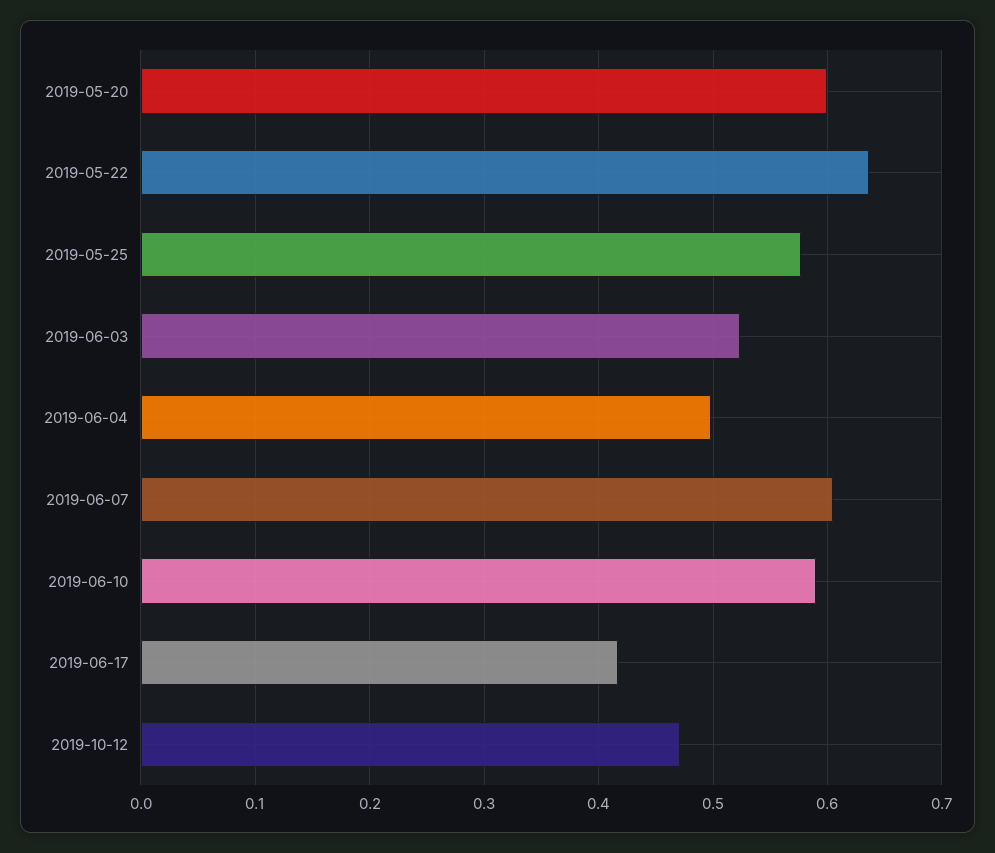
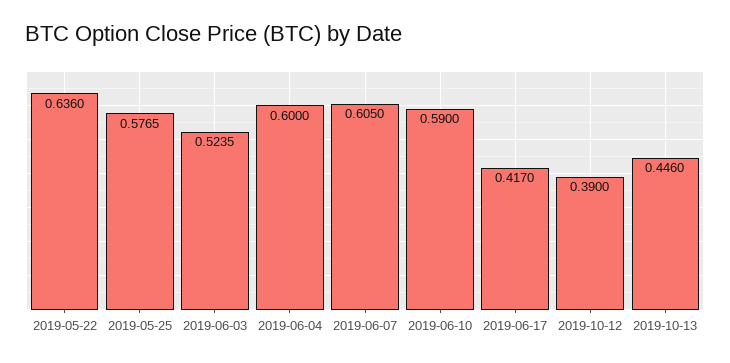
2019-05-20: 0.6 -> none
2019-06-04: 0.5 -> 0.6
2019-10-12: 0.47 -> 0.39
2019-10-13: none -> 0.446

